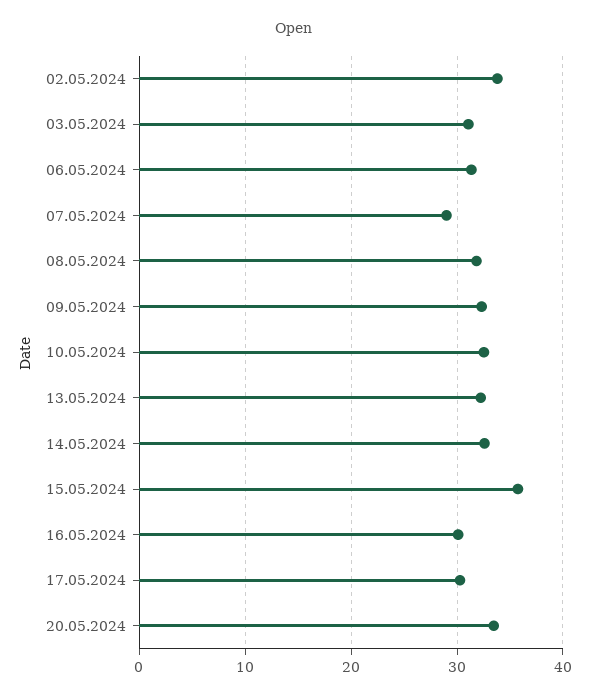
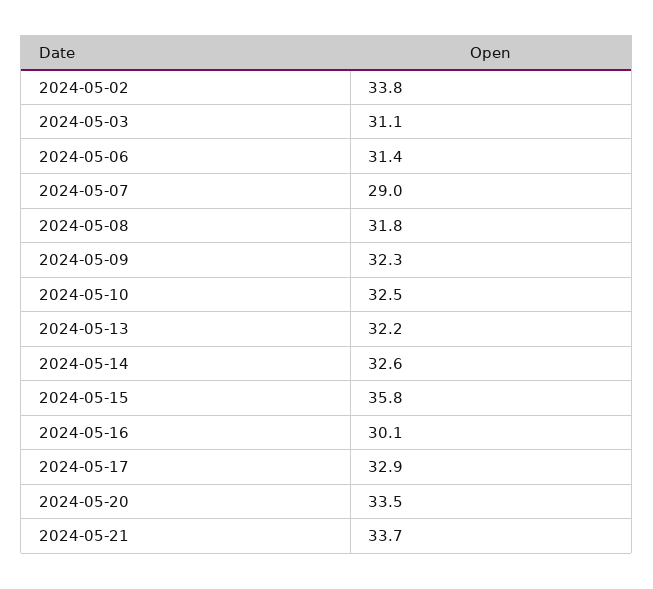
17.05.2024: 30 -> 32.9
2024-05-21: none -> 33.7

